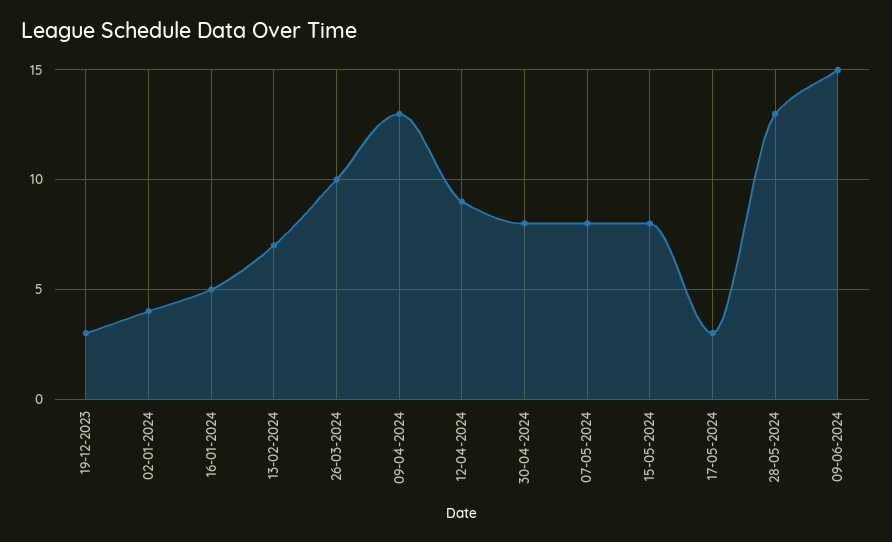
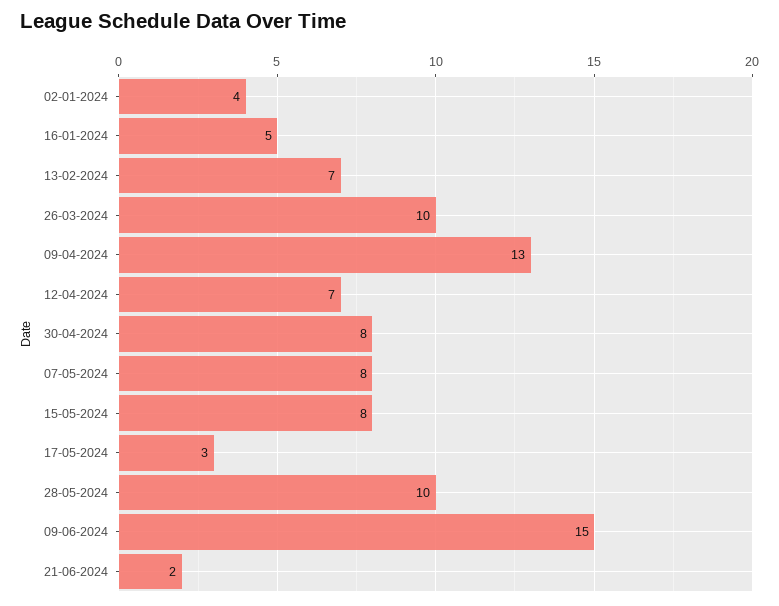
19-12-2023: 3 -> none
12-04-2024: 9 -> 7
28-05-2024: 13 -> 10
21-06-2024: none -> 2

